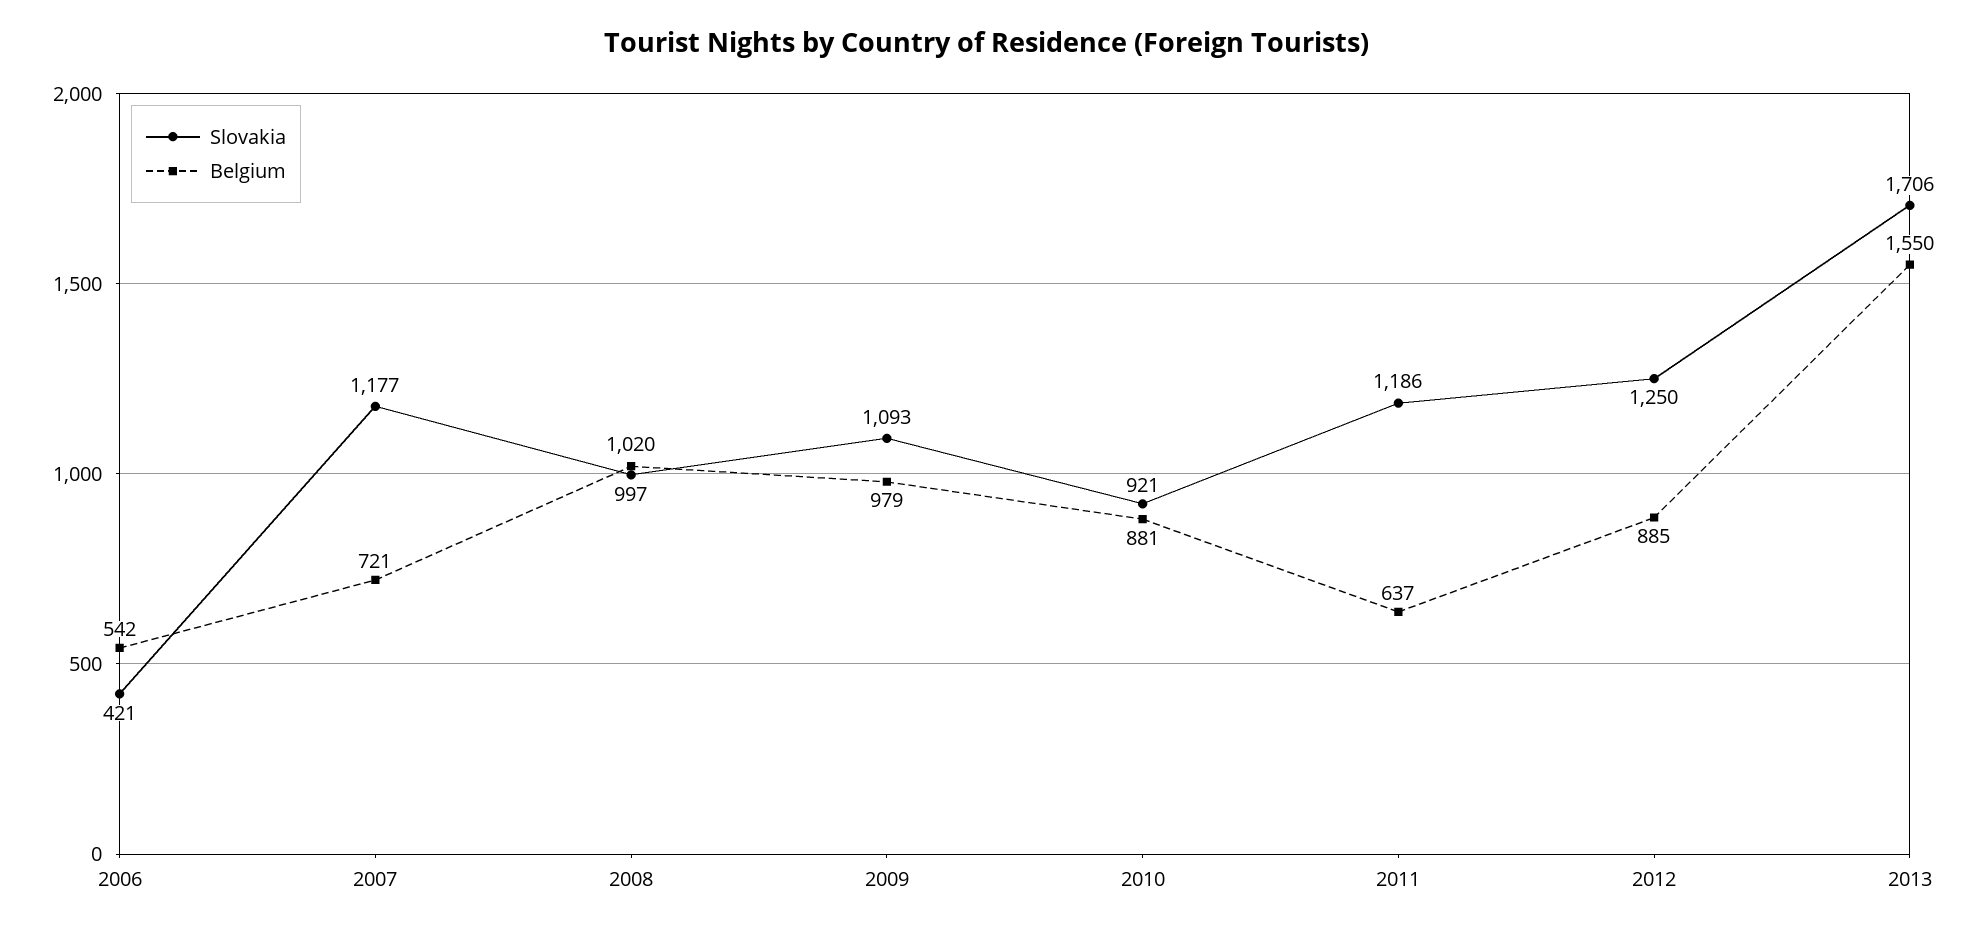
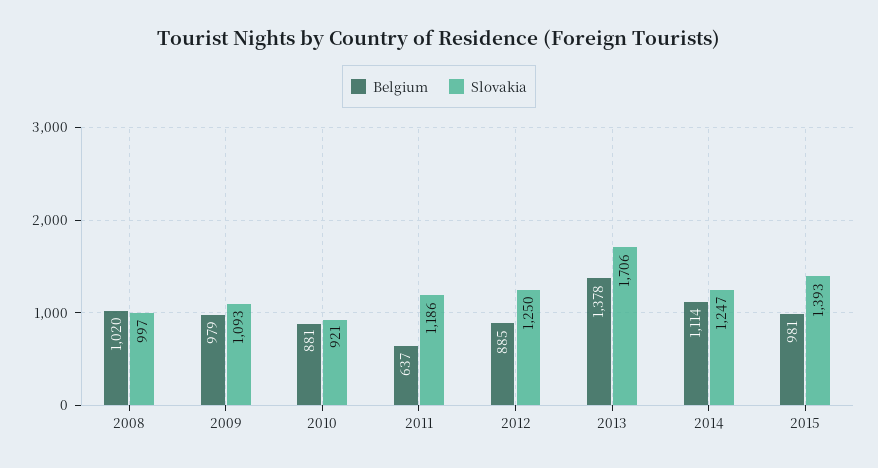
Slovakia, 2006: 421 -> none
Belgium, 2006: 542 -> none
Slovakia, 2007: 1177 -> none
Belgium, 2007: 721 -> none
Belgium, 2013: 1550 -> 1378
Belgium, 2014: none -> 1114
Slovakia, 2014: none -> 1247
Belgium, 2015: none -> 981
Slovakia, 2015: none -> 1393

